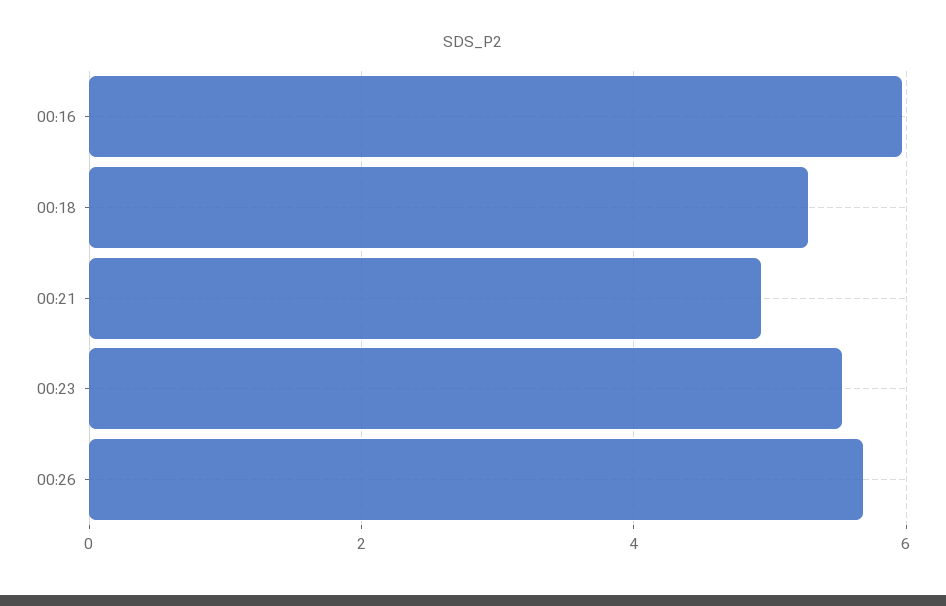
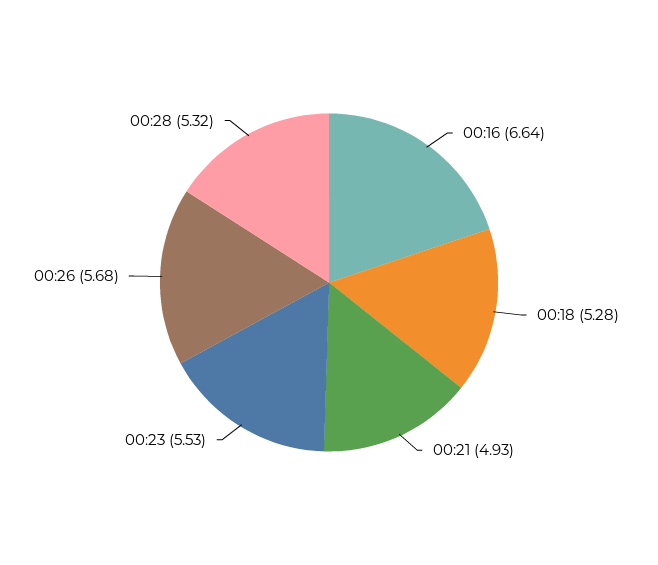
00:16: 6 -> 6.64
00:28: none -> 5.32

